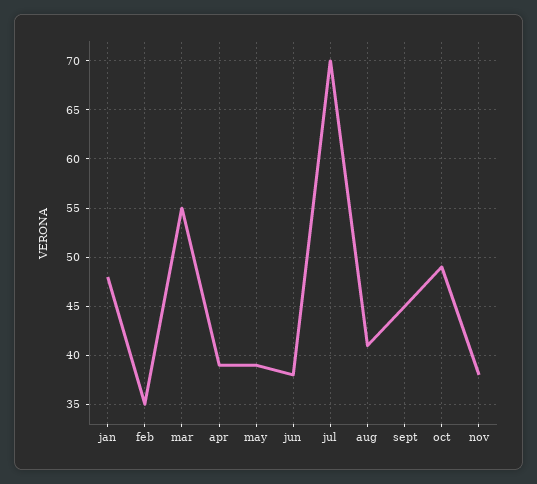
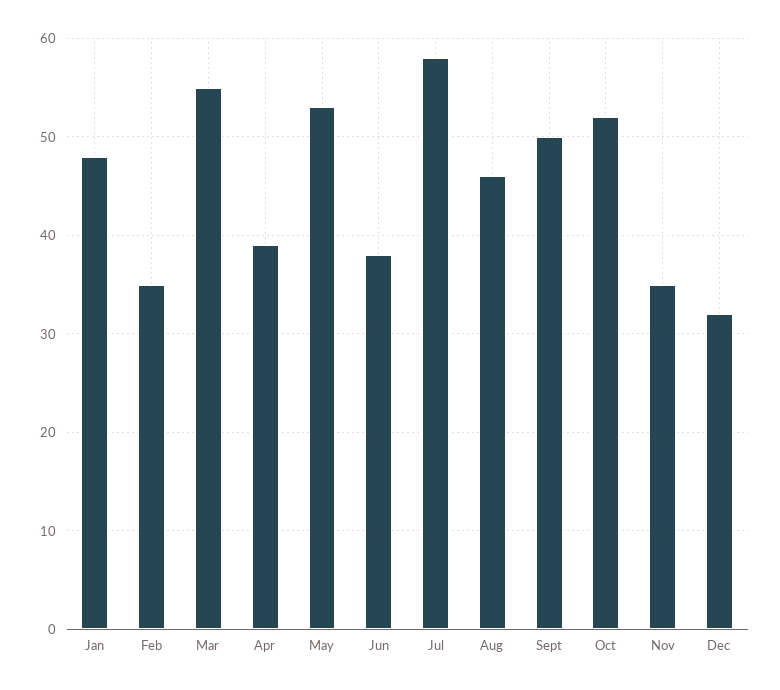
may: 39 -> 53
jul: 70 -> 58
aug: 41 -> 46
sept: 45 -> 50
oct: 49 -> 52
nov: 38 -> 35
Dec: none -> 32

